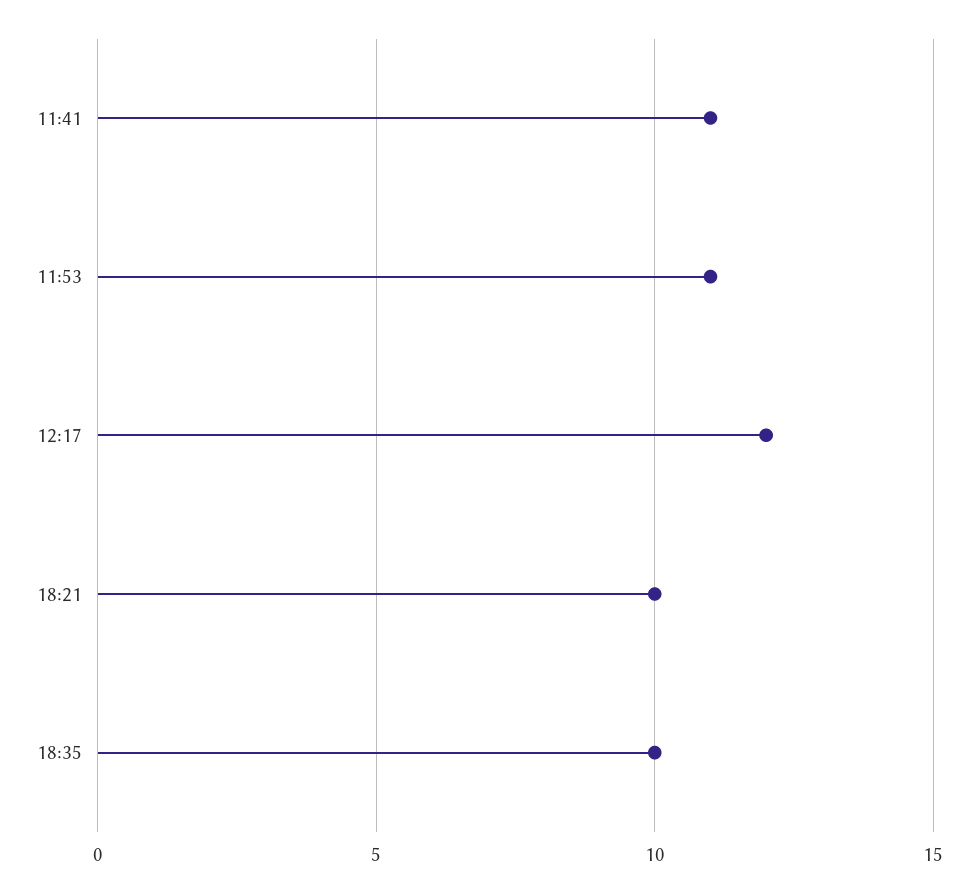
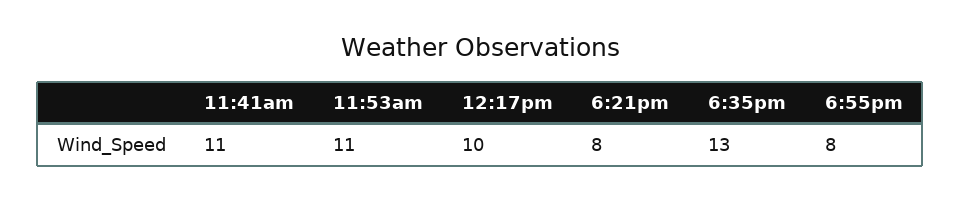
12:17: 12 -> 10
18:21: 10 -> 8
18:35: 10 -> 13
6:55pm: none -> 8

